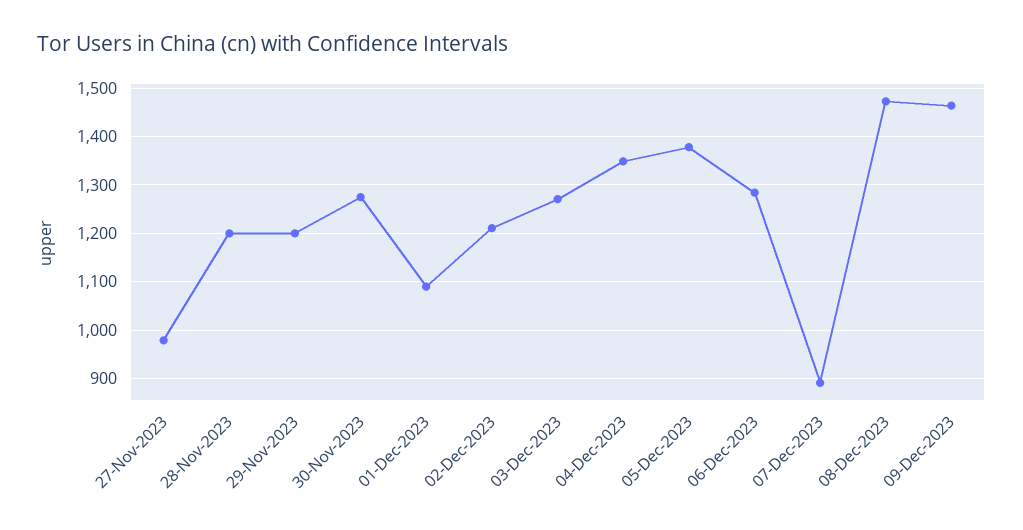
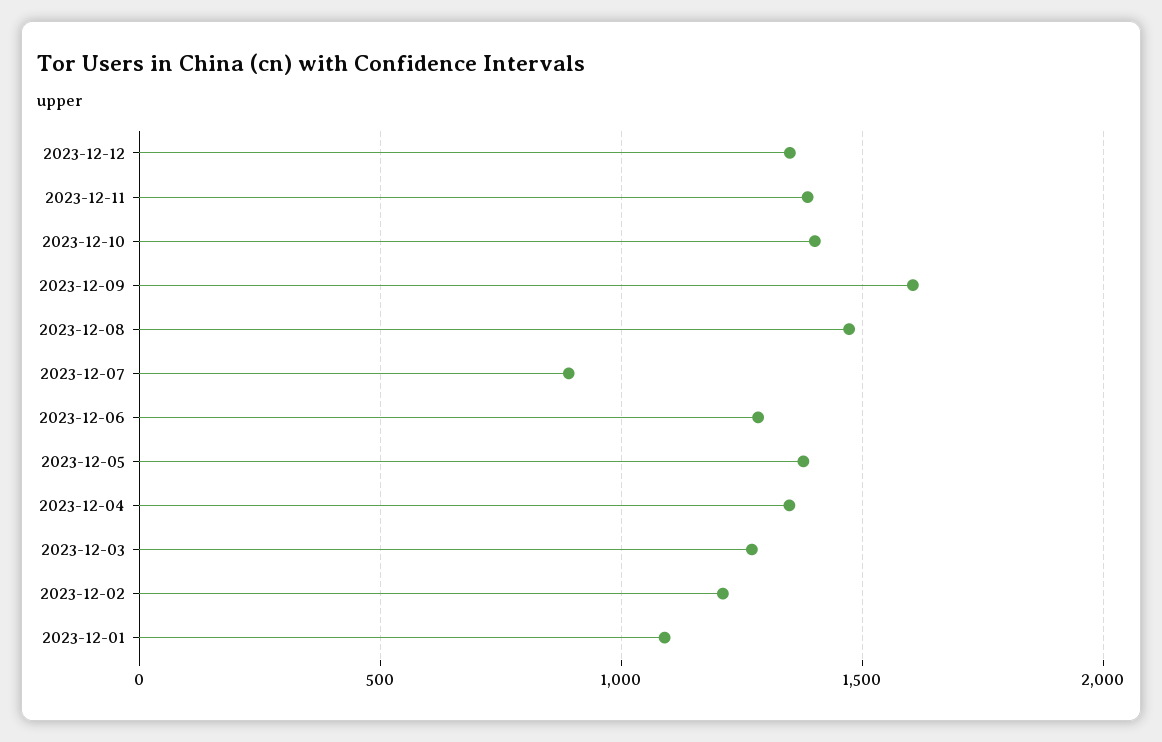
27-Nov-2023: 980 -> none
28-Nov-2023: 1200 -> none
29-Nov-2023: 1200 -> none
30-Nov-2023: 1280 -> none
09-Dec-2023: 1460 -> 1600
2023-12-12: none -> 1350
2023-12-11: none -> 1400
2023-12-10: none -> 1400

